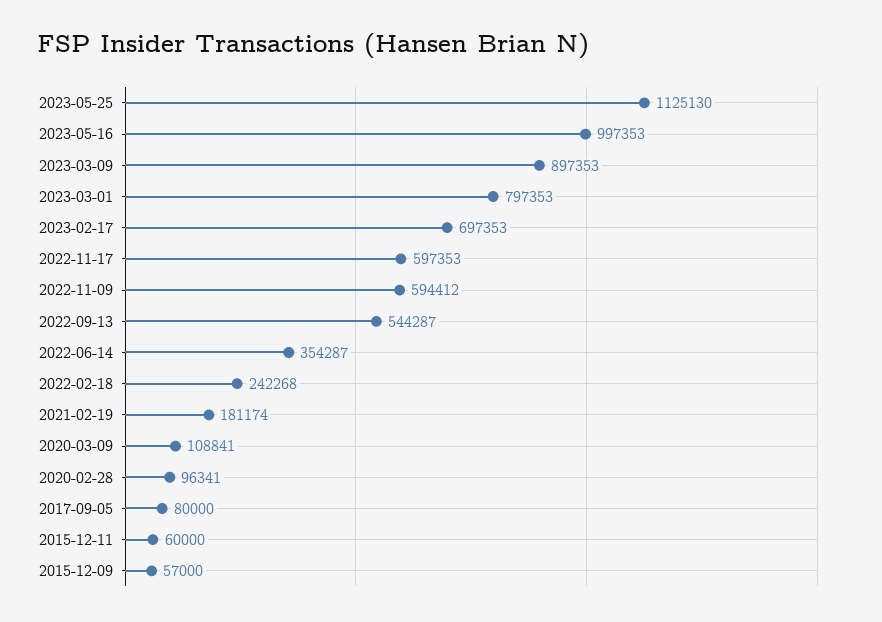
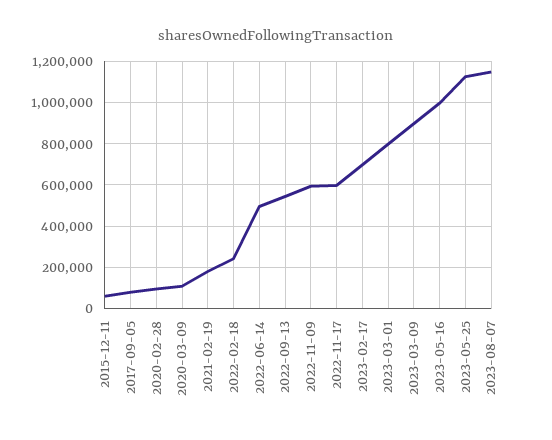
2022-06-14: 354287 -> 500000
2015-12-09: 57000 -> none
2023-08-07: none -> 1150000

